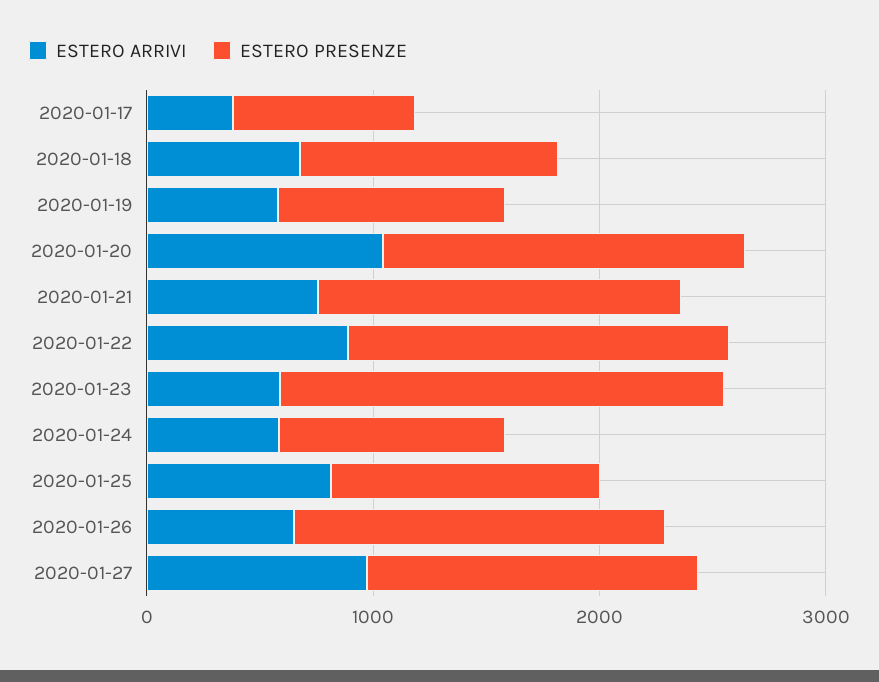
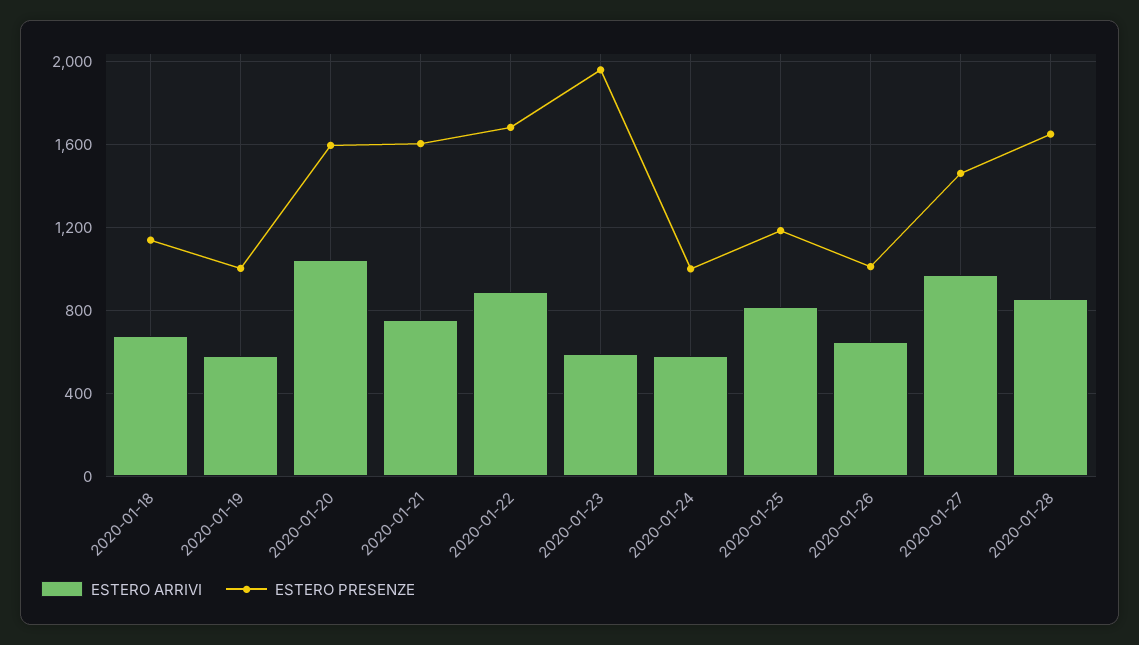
ESTERO ARRIVI, 2020-01-17: 400 -> none
ESTERO PRESENZE, 2020-01-17: 800 -> none
ESTERO PRESENZE, 2020-01-26: 1600 -> 1000
ESTERO ARRIVI, 2020-01-28: none -> 850
ESTERO PRESENZE, 2020-01-28: none -> 1650

